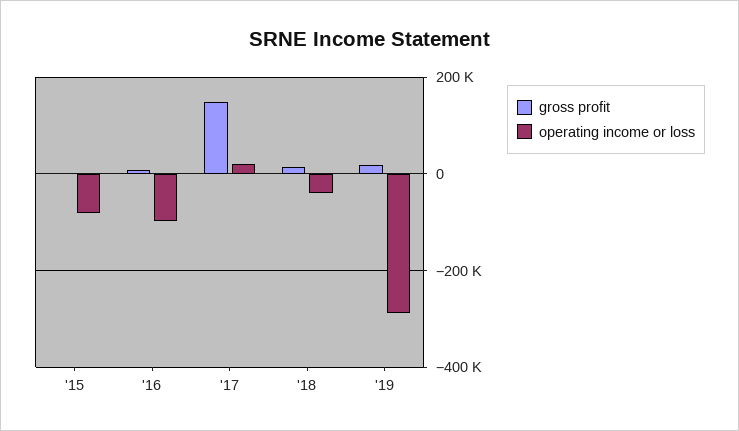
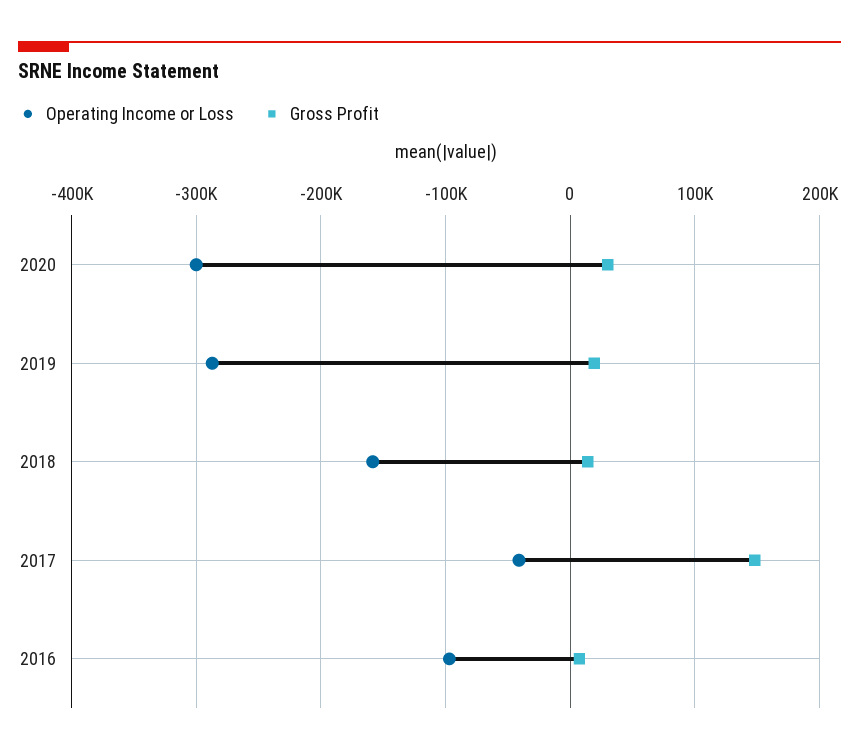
gross profit, '15: 0 -> none
operating income or loss, '15: -80000 -> none
operating income or loss, '17: 20000 -> -40000
operating income or loss, '18: -40000 -> -160000
operating income or loss, 2020: none -> -300000
gross profit, 2020: none -> 30000

